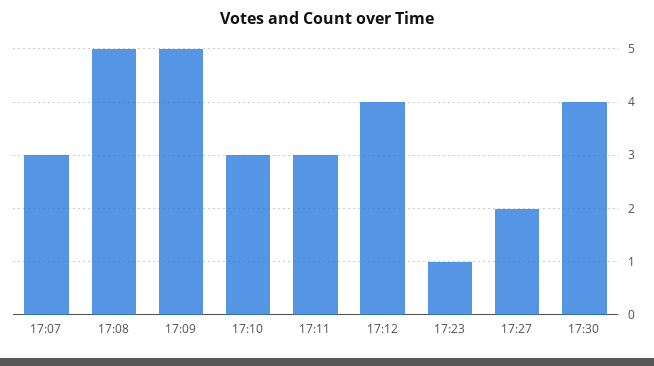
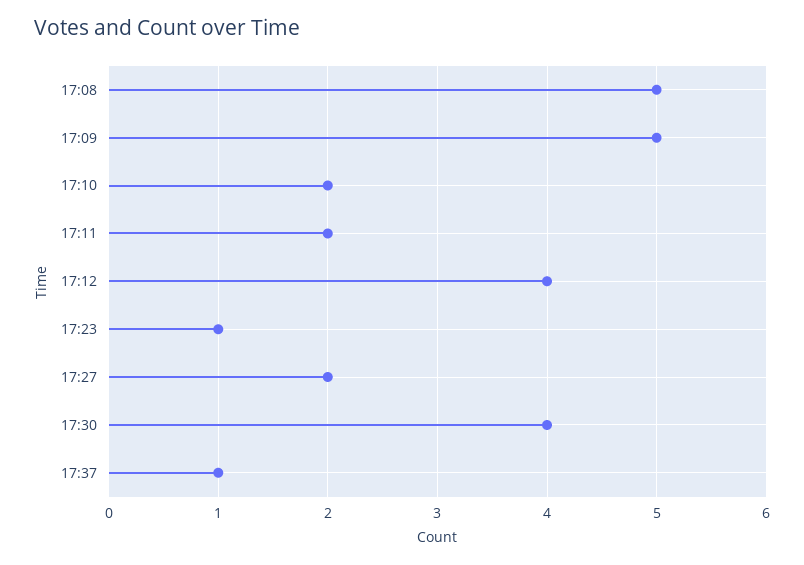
17:07: 3 -> none
17:10: 3 -> 2
17:11: 3 -> 2
17:37: none -> 1

